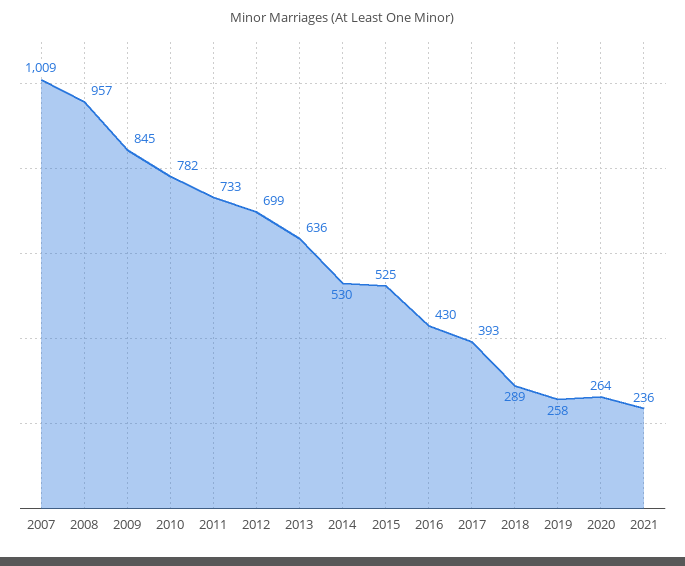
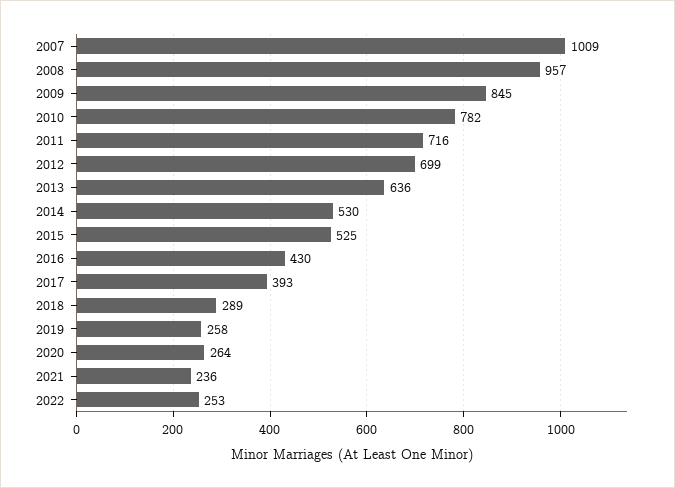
2011: 733 -> 716
2022: none -> 253

